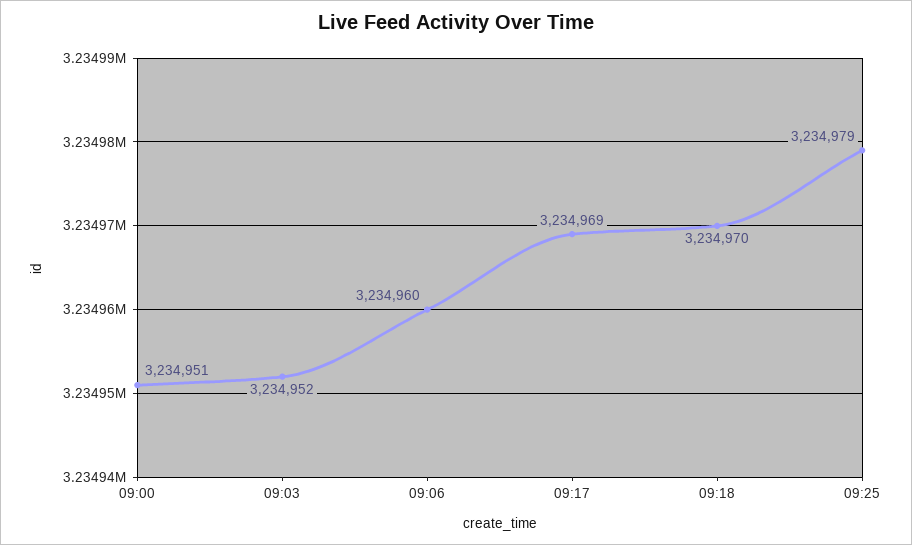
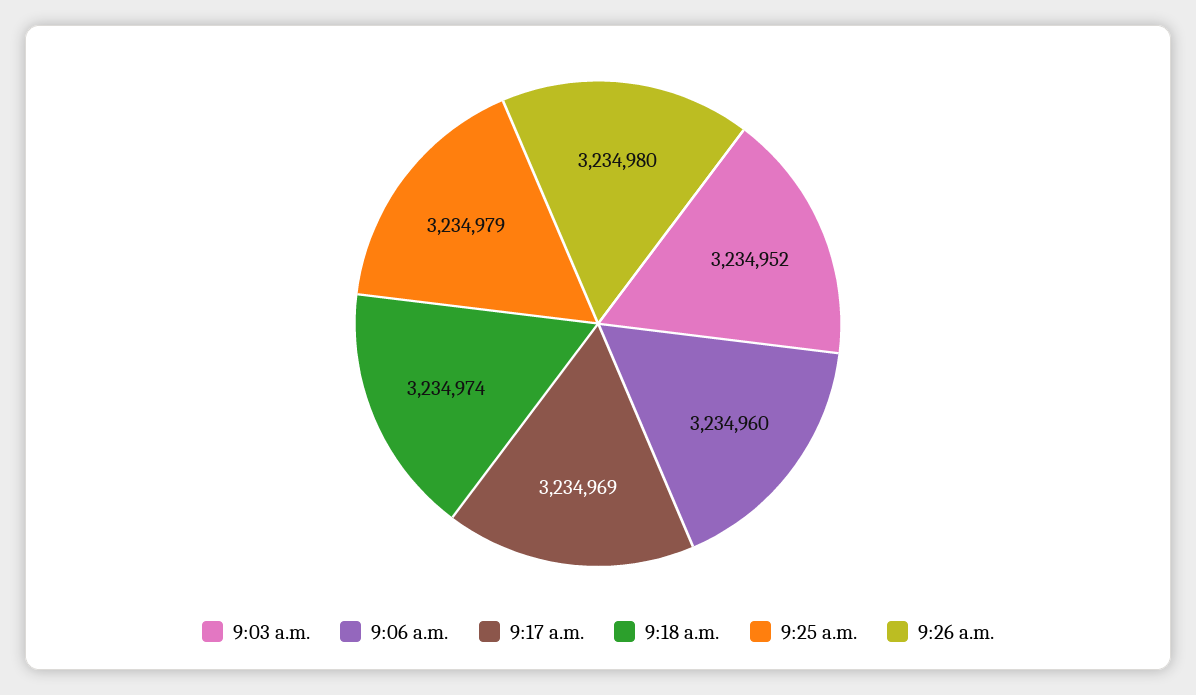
09:00: 3234951 -> none
09:18: 3234970 -> 3234974
9:26 a.m.: none -> 3234980

